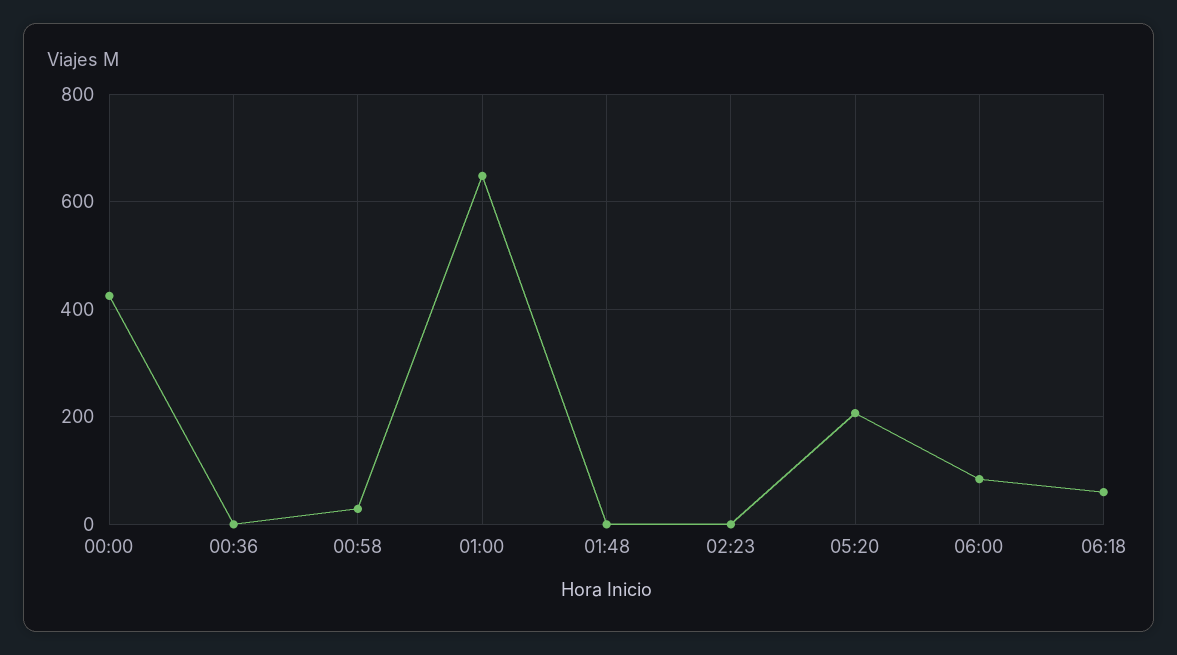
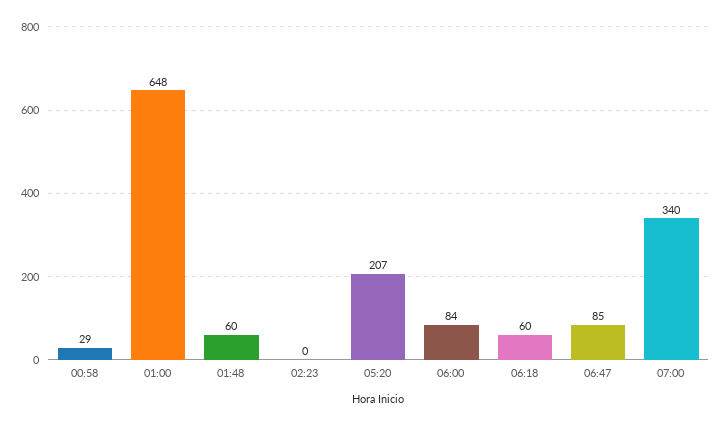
00:00: 420 -> none
00:36: 0 -> none
01:48: 0 -> 60
06:47: none -> 85
07:00: none -> 340

